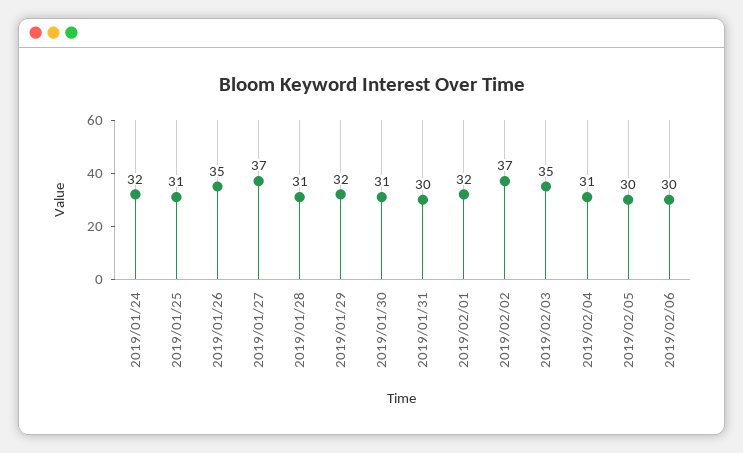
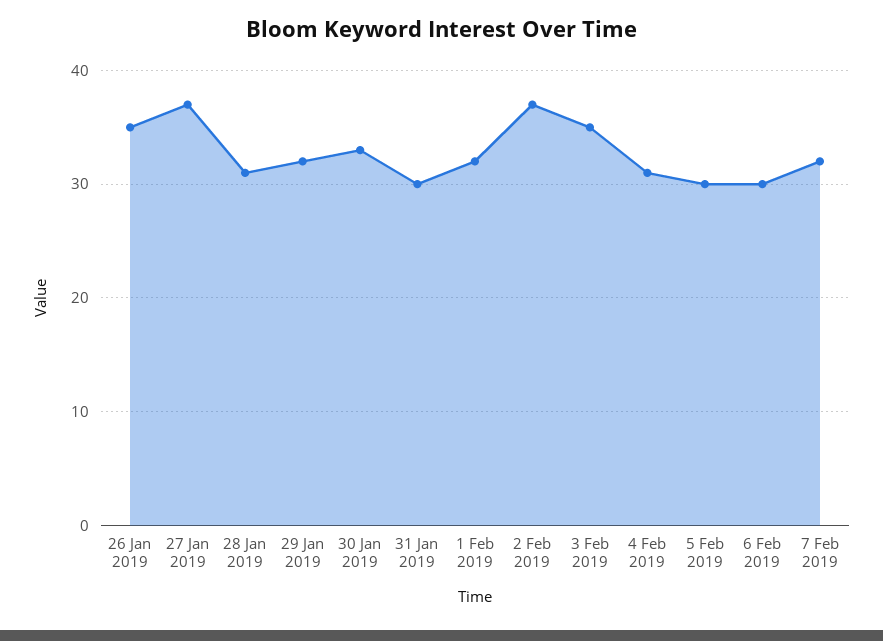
2019/01/24: 32 -> none
2019/01/25: 31 -> none
2019/01/30: 31 -> 33
7 Feb 2019: none -> 32

